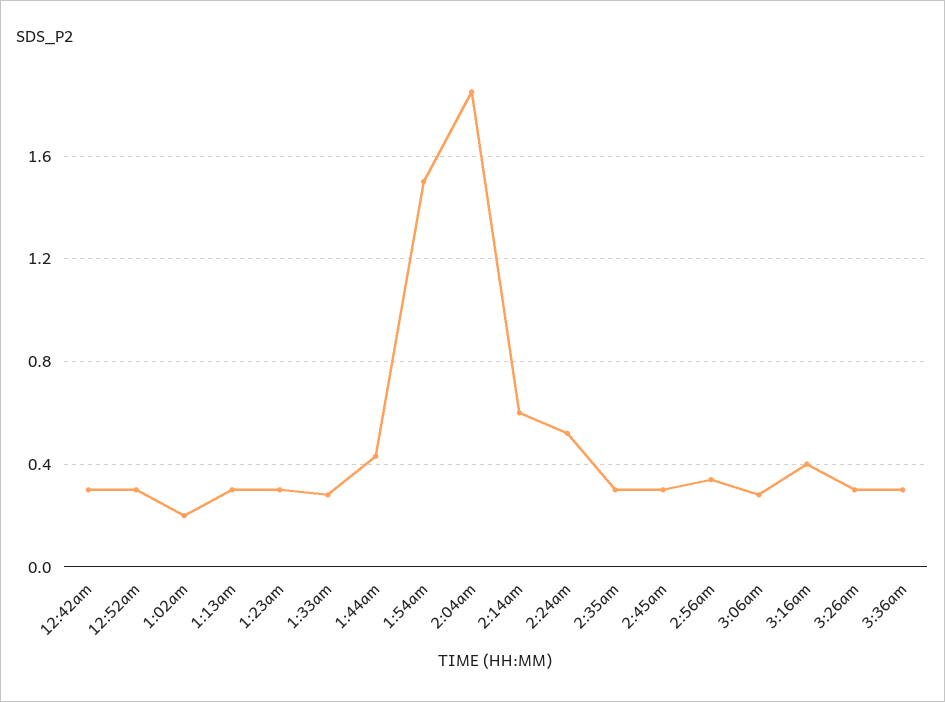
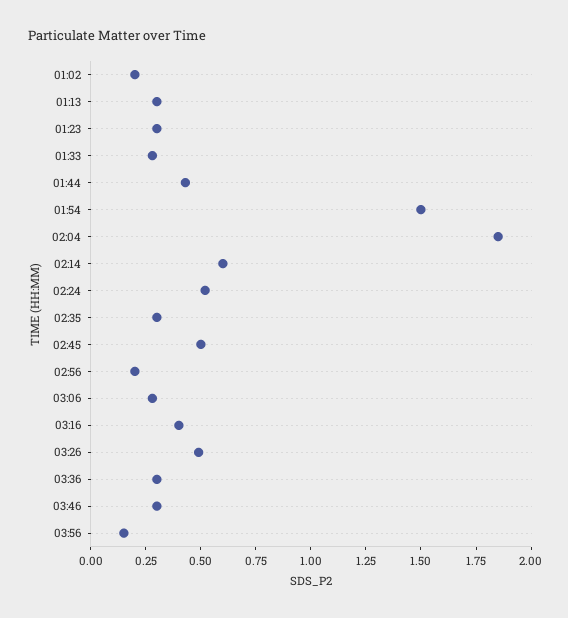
12:42am: 0.3 -> none
12:52am: 0.3 -> none
2:45am: 0.3 -> 0.5
2:56am: 0.35 -> 0.2
3:26am: 0.3 -> 0.5
03:46: none -> 0.3
03:56: none -> 0.15

